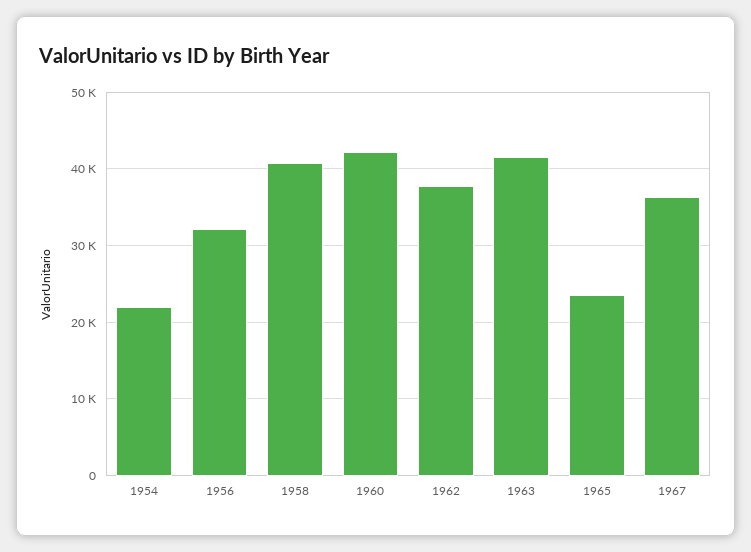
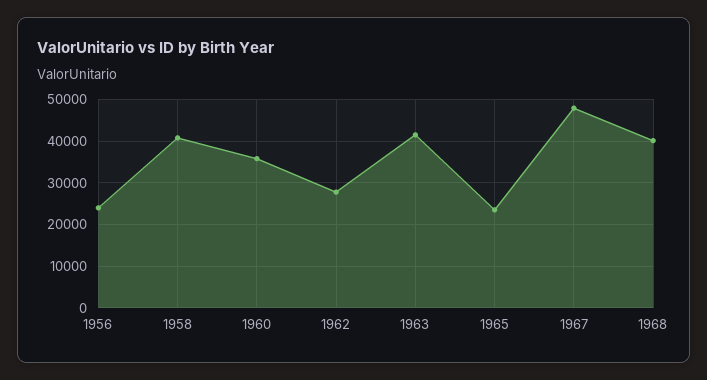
1954: 22000 -> none
1956: 32000 -> 24000
1960: 42000 -> 36000
1962: 38000 -> 28000
1967: 36000 -> 48000
1968: none -> 40000

